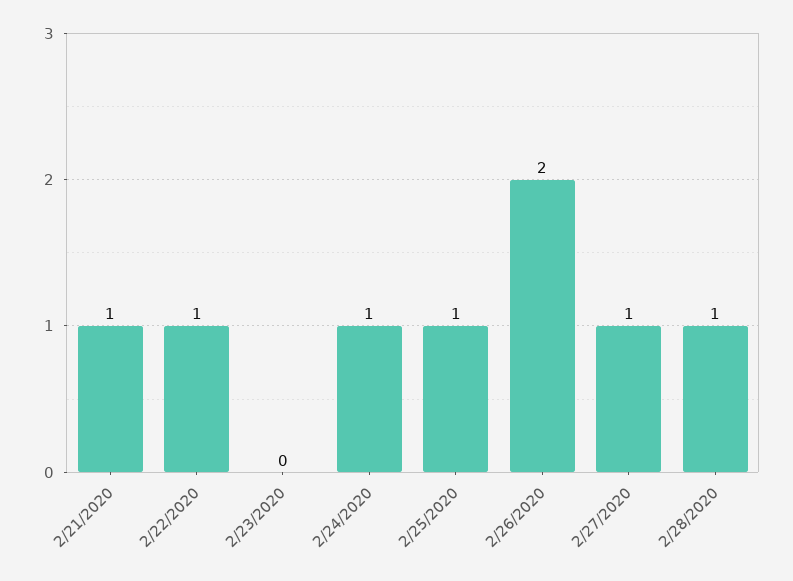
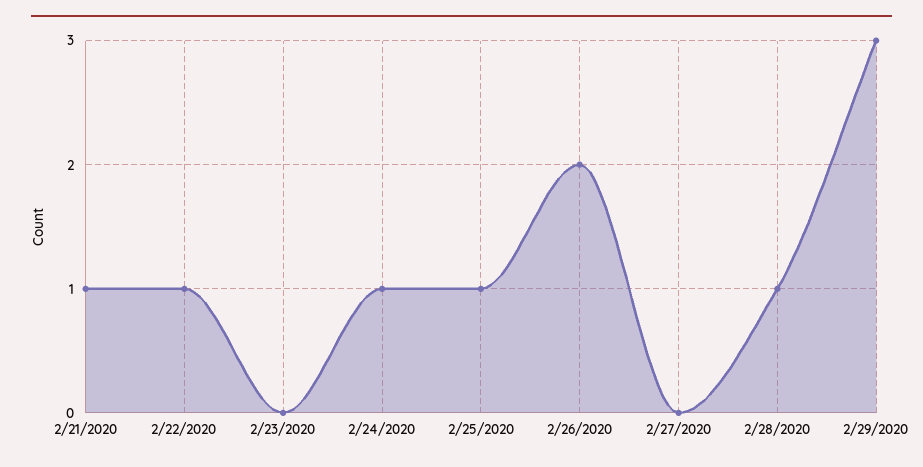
2/27/2020: 1 -> 0
2/29/2020: none -> 3

